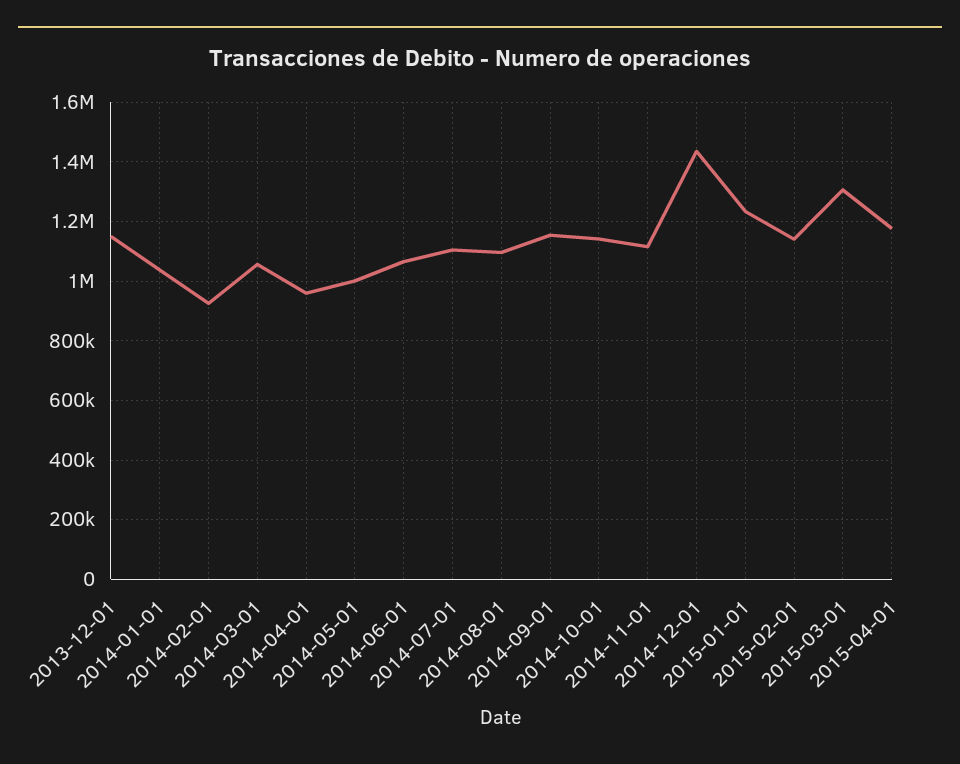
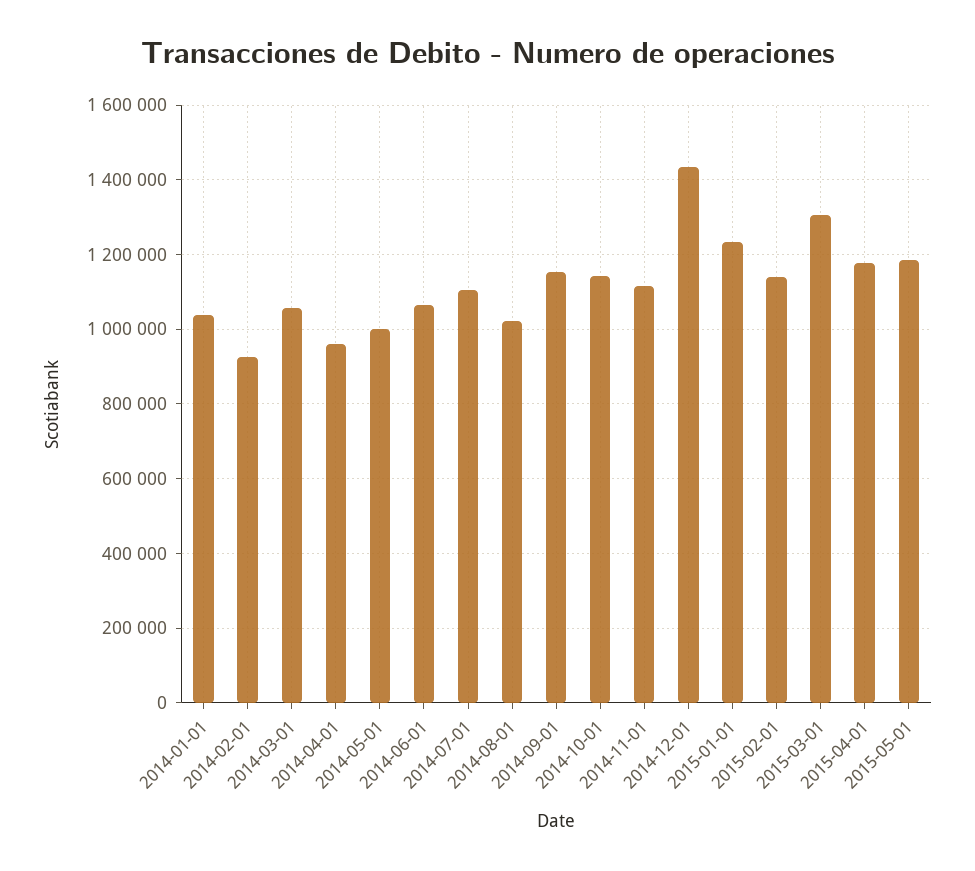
2013-12-01: 1150000 -> none
2014-08-01: 1100000 -> 1020000
2015-05-01: none -> 1180000

